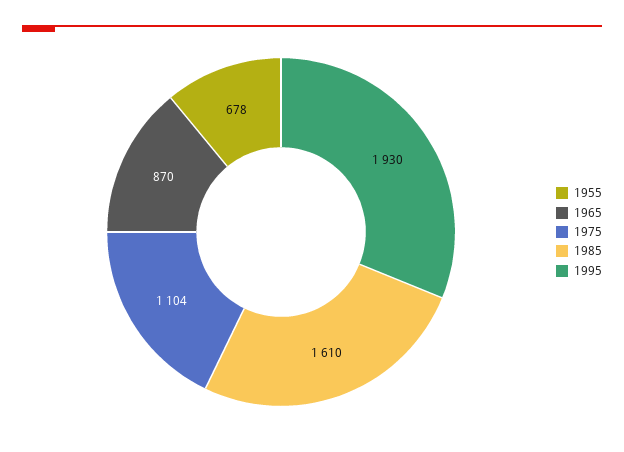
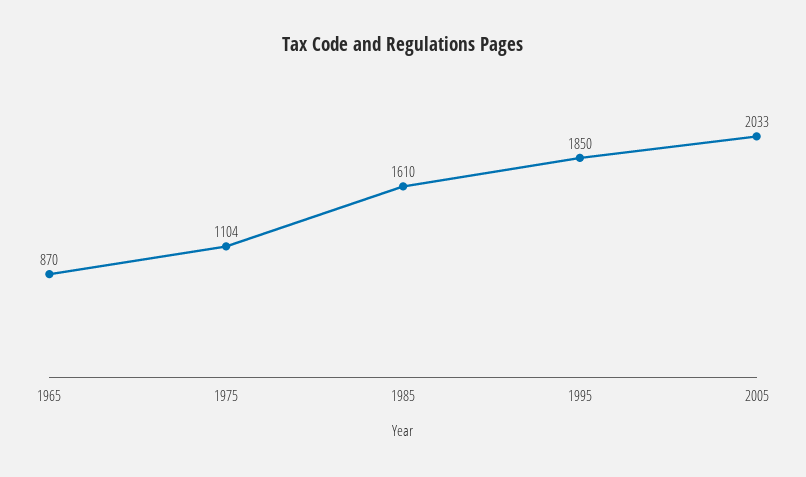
1955: 678 -> none
1995: 1930 -> 1850
2005: none -> 2033

